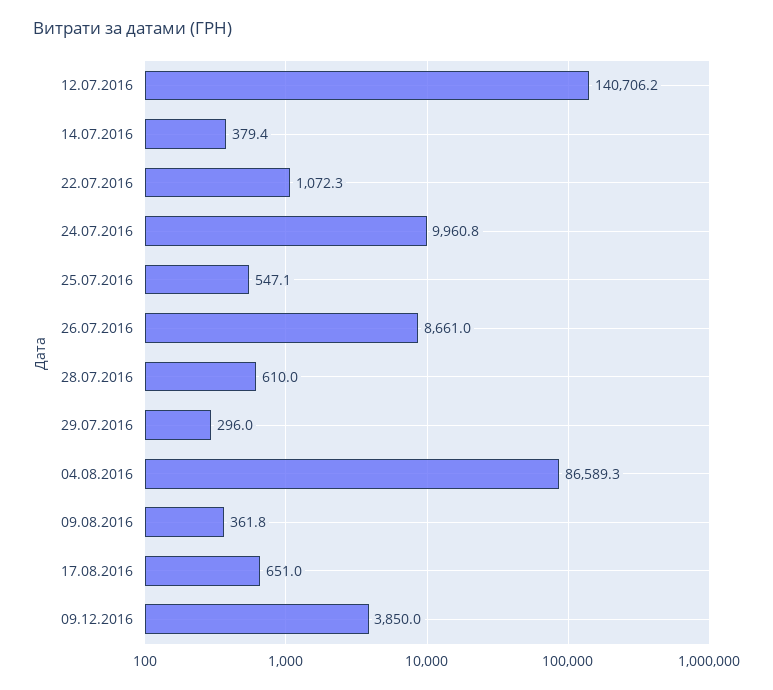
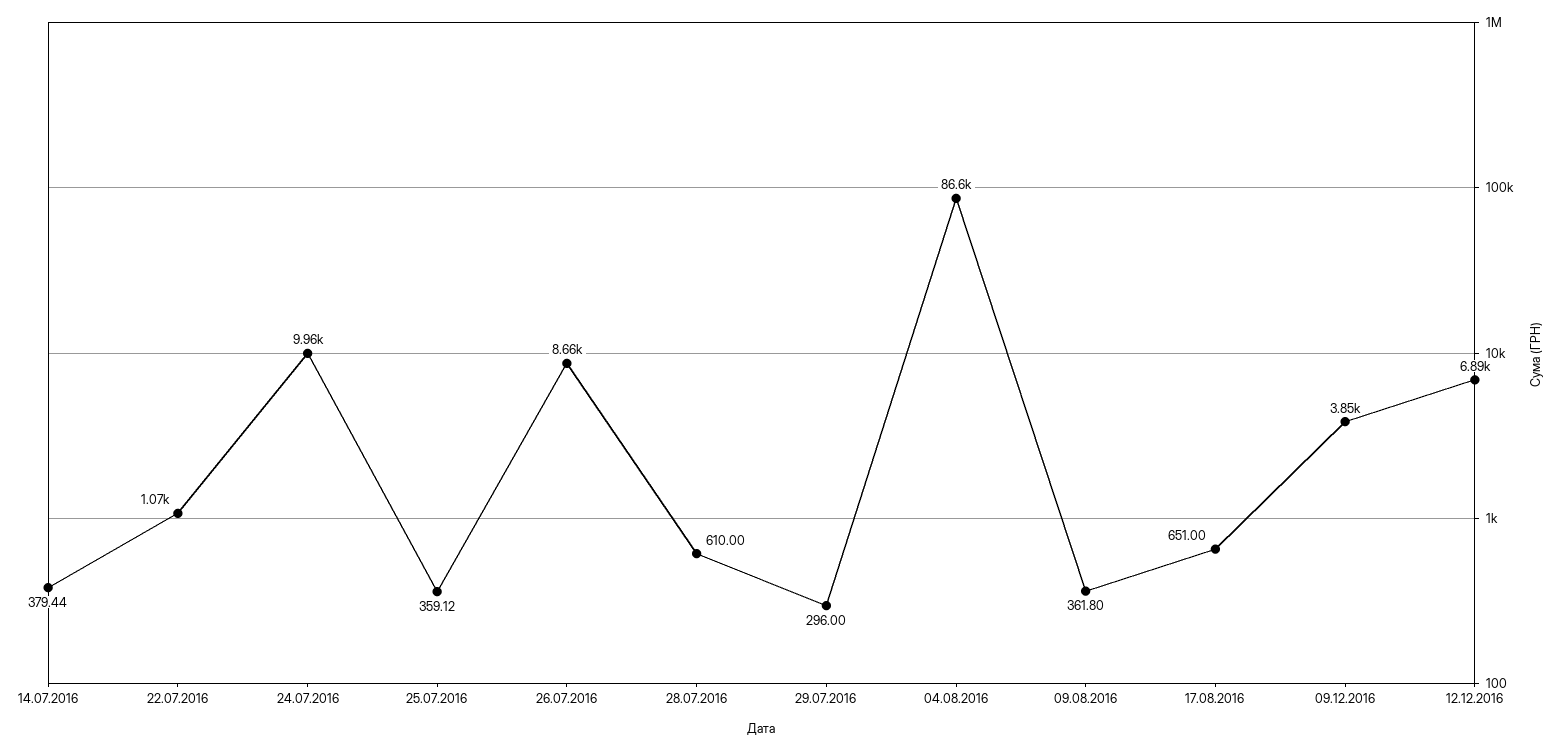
12.07.2016: 140706.2 -> none
25.07.2016: 547.1 -> 359.12
12.12.2016: none -> 6890

